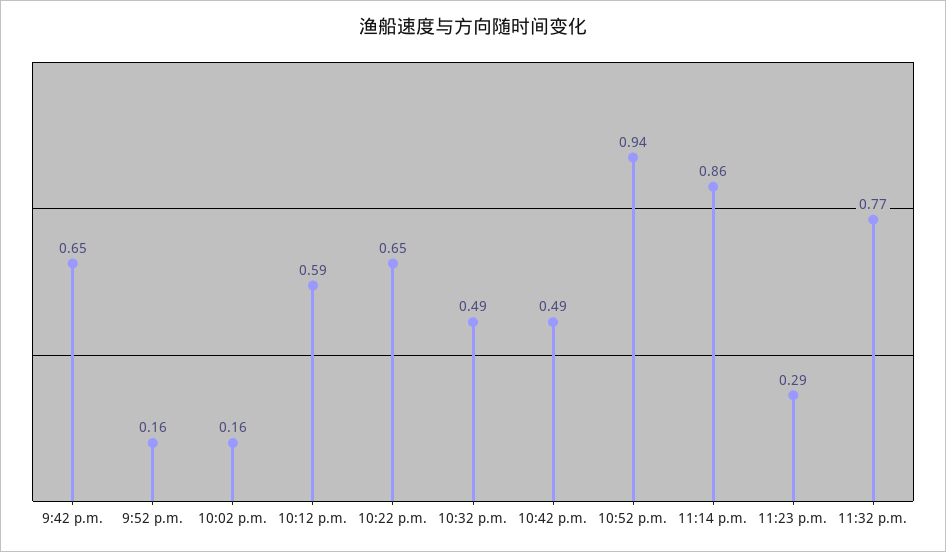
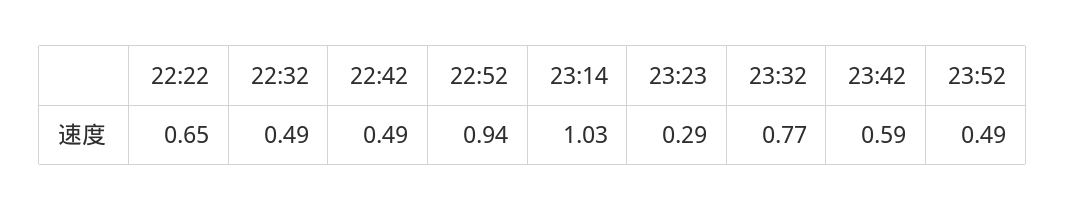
9:42 p.m.: 0.65 -> none
9:52 p.m.: 0.16 -> none
10:02 p.m.: 0.16 -> none
10:12 p.m.: 0.59 -> none
11:14 p.m.: 0.86 -> 1.03
23:42: none -> 0.59
23:52: none -> 0.49

